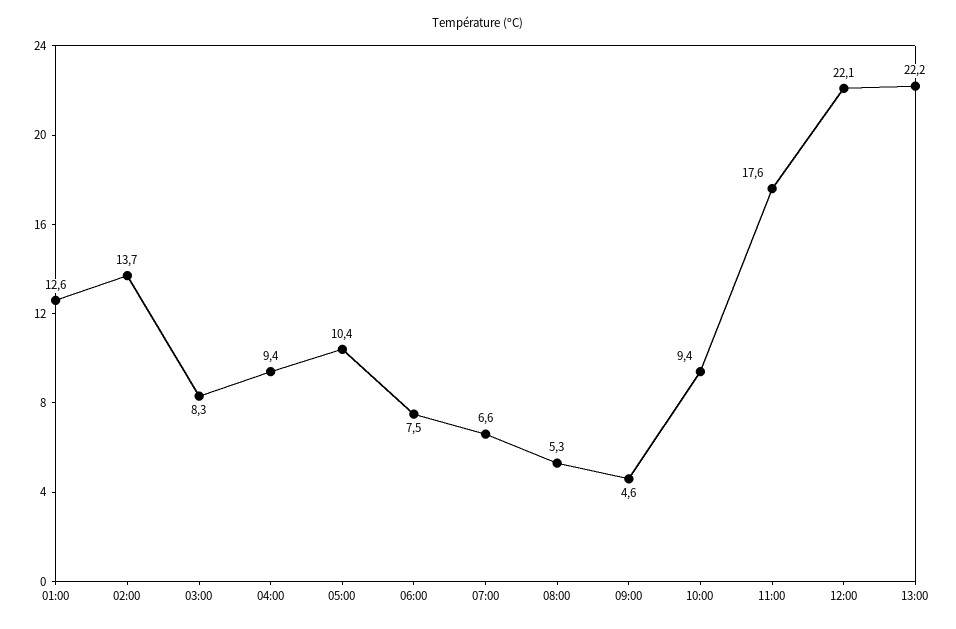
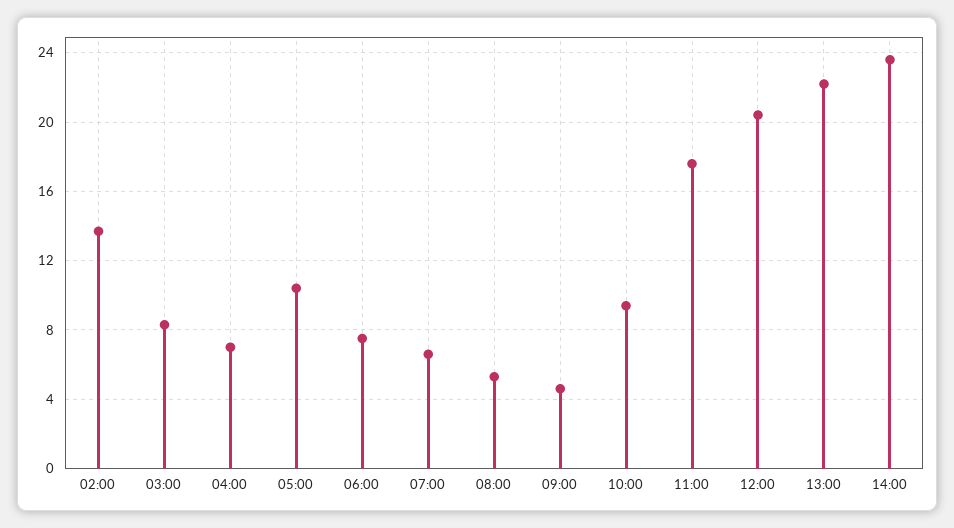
01:00: 12.6 -> none
04:00: 9.4 -> 7
12:00: 22.1 -> 20.5
14:00: none -> 23.5

